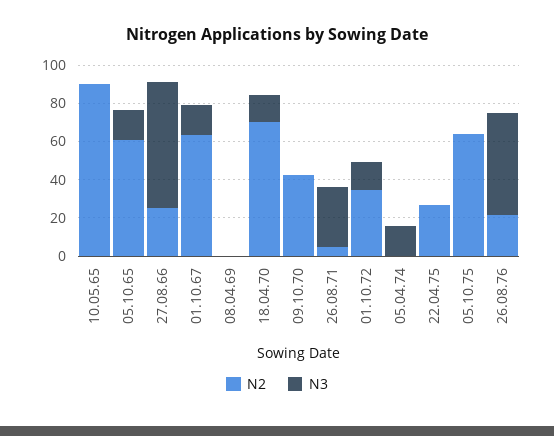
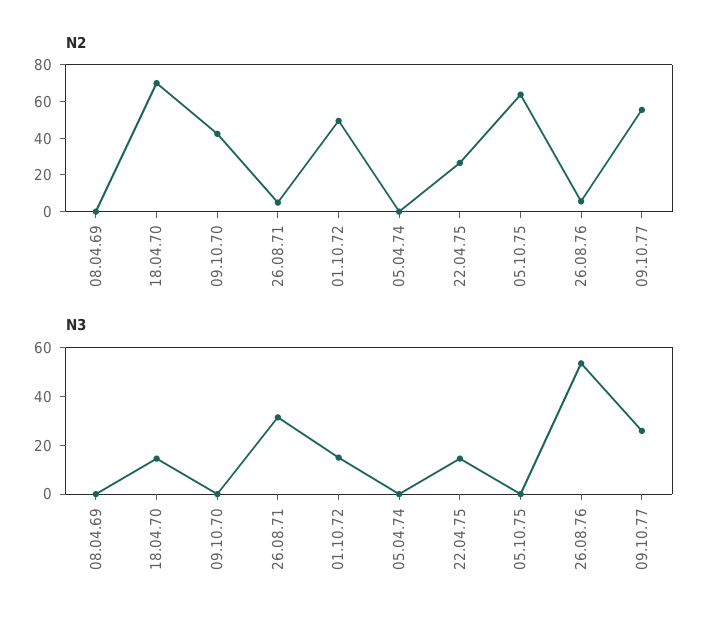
N2, 10.05.65: 90 -> none
N3, 10.05.65: 0 -> none
N2, 05.10.65: 60 -> none
N3, 05.10.65: 15 -> none
N2, 27.08.66: 25 -> none
N3, 27.08.66: 65 -> none
N2, 01.10.67: 65 -> none
N3, 01.10.67: 15 -> none
N2, 01.10.72: 35 -> 50
N3, 05.04.74: 15 -> 0
N3, 22.04.75: 0 -> 15
N2, 26.08.76: 20 -> 5
N2, 09.10.77: none -> 55
N3, 09.10.77: none -> 25

